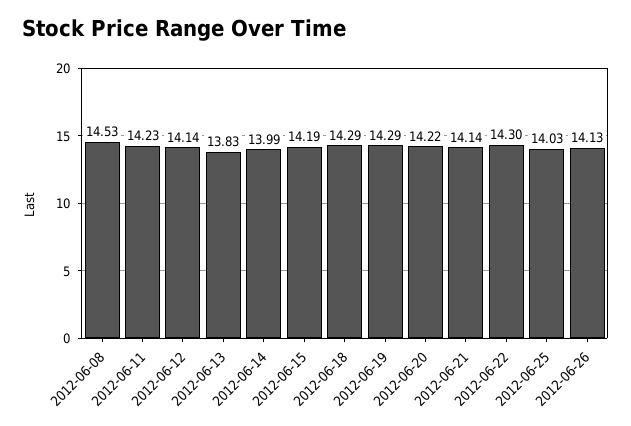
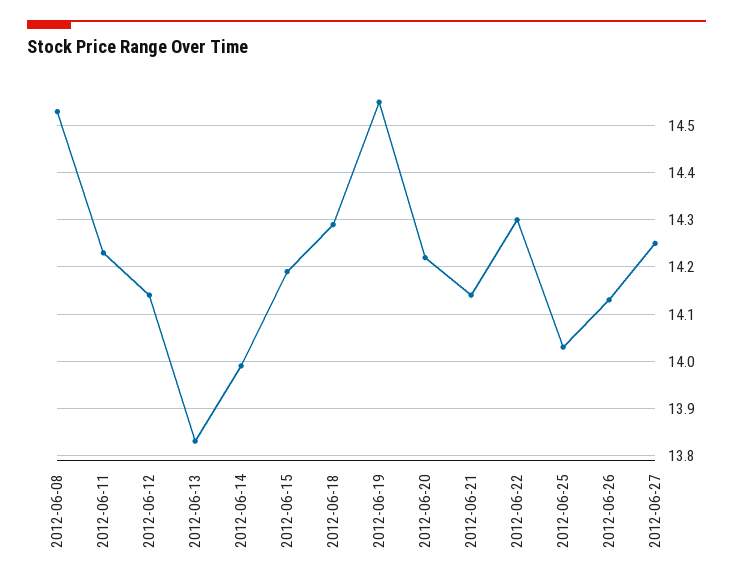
2012-06-19: 14.29 -> 14.55
2012-06-27: none -> 14.25

